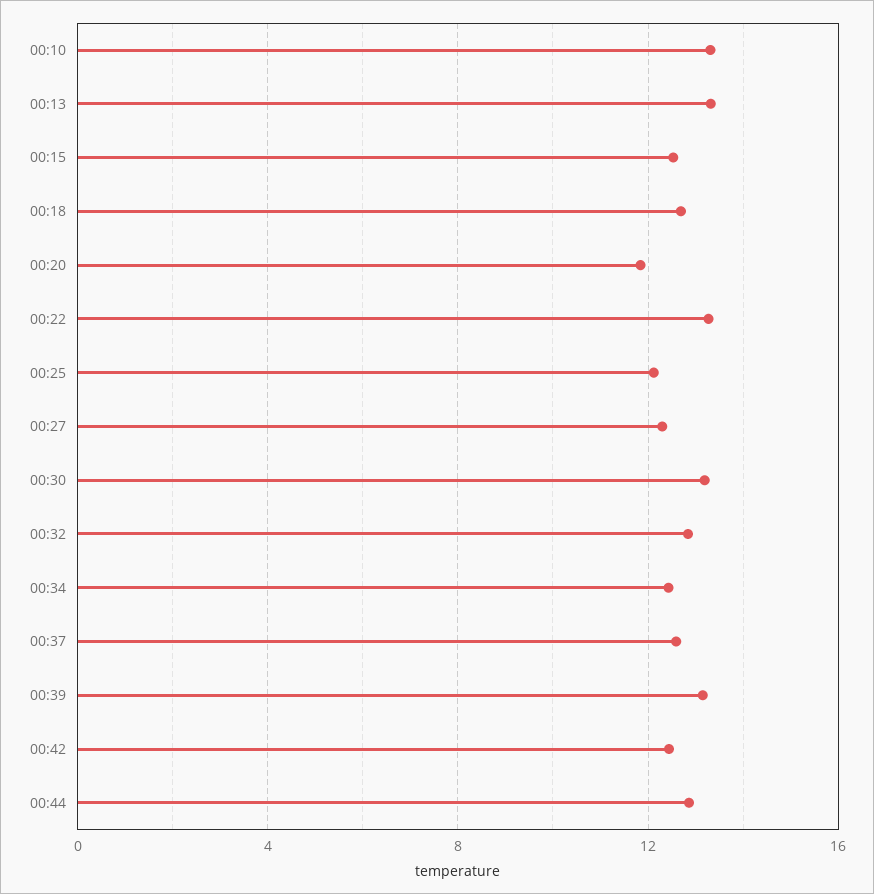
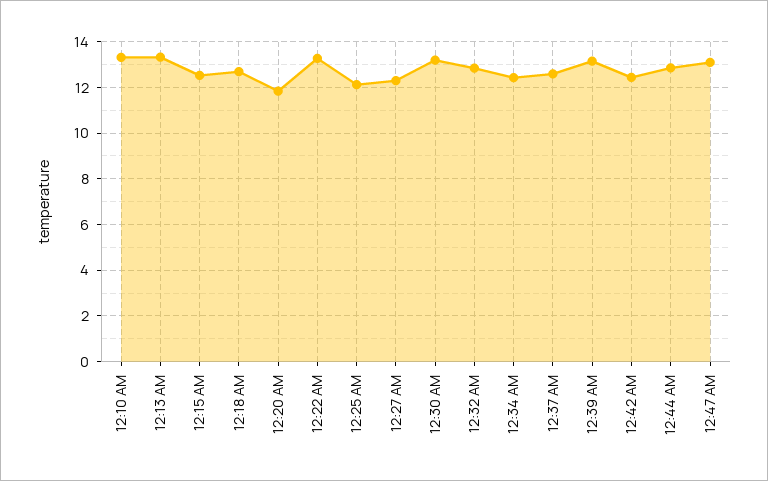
12:47 AM: none -> 13

